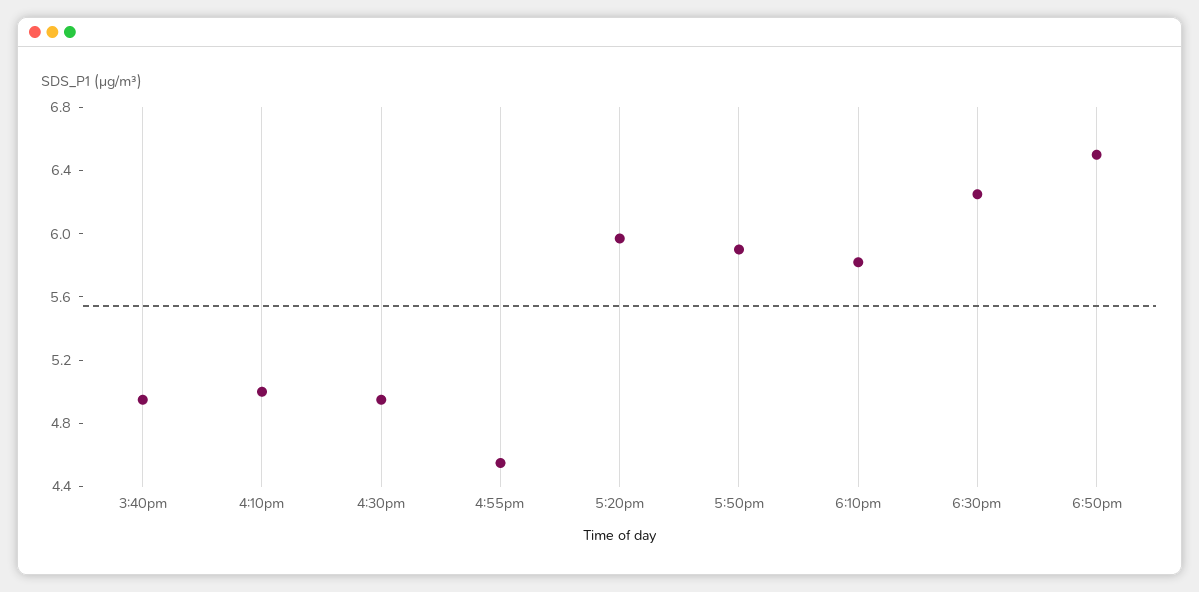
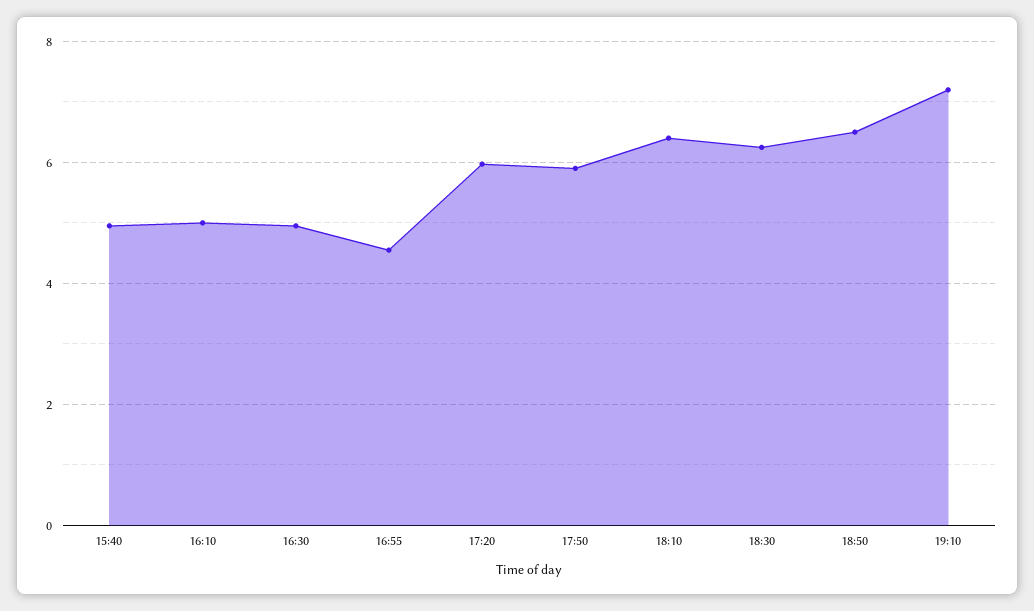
6:10pm: 5.8 -> 6.4
19:10: none -> 7.2

